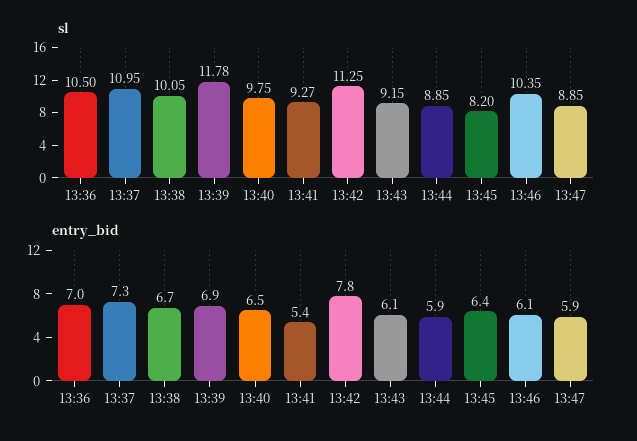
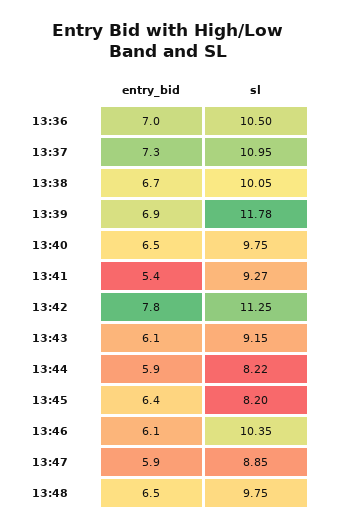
sl, 13:44: 8.85 -> 8.22
entry_bid, 13:48: none -> 6.5
sl, 13:48: none -> 9.75

